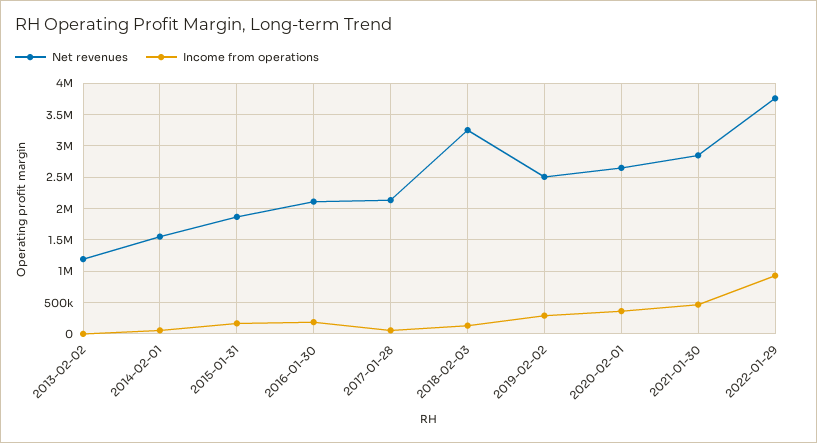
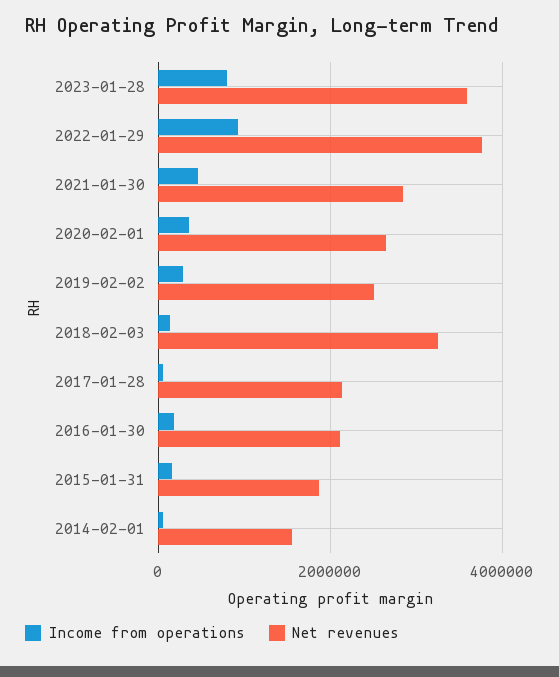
Net revenues, 2013-02-02: 1200000 -> none
Income from operations, 2013-02-02: 0 -> none
Income from operations, 2023-01-28: none -> 800000
Net revenues, 2023-01-28: none -> 3600000

